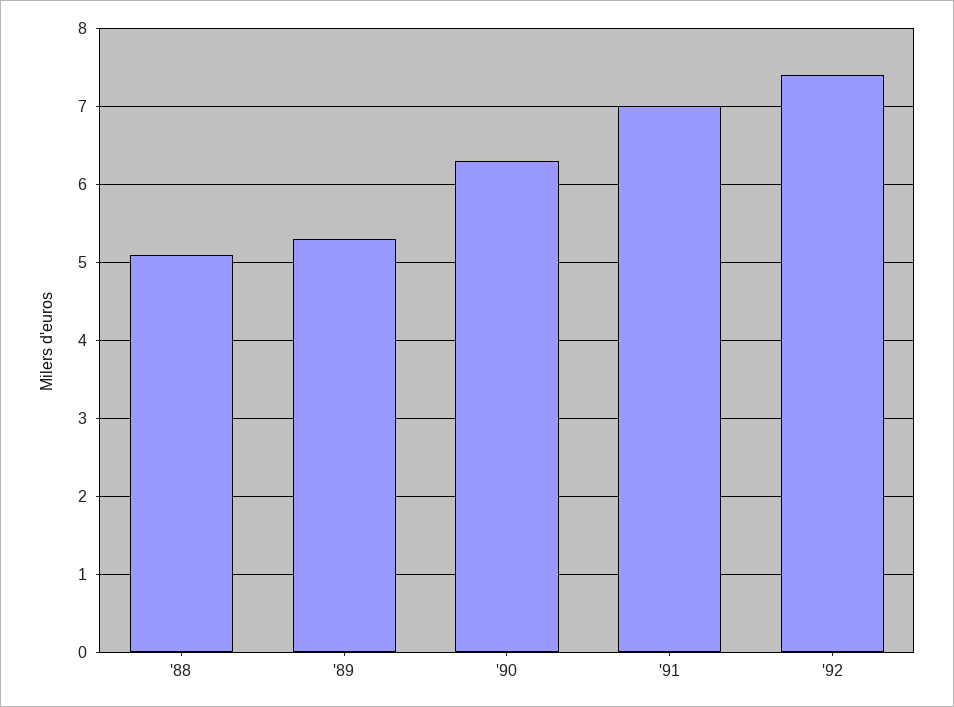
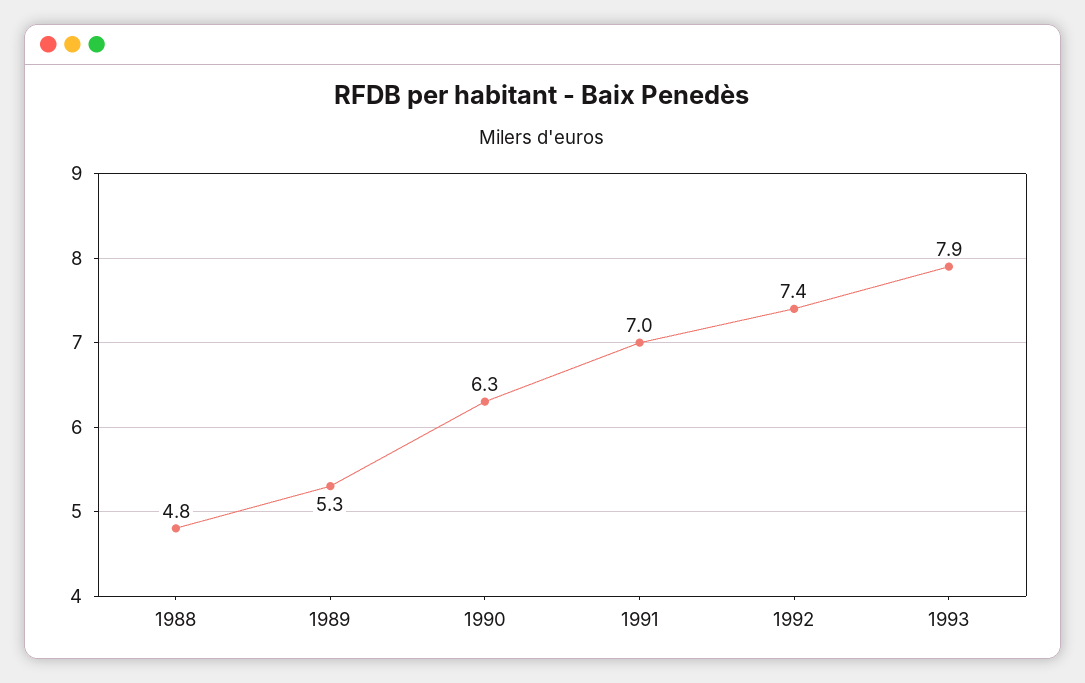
'88: 5.1 -> 4.8
1993: none -> 7.9

